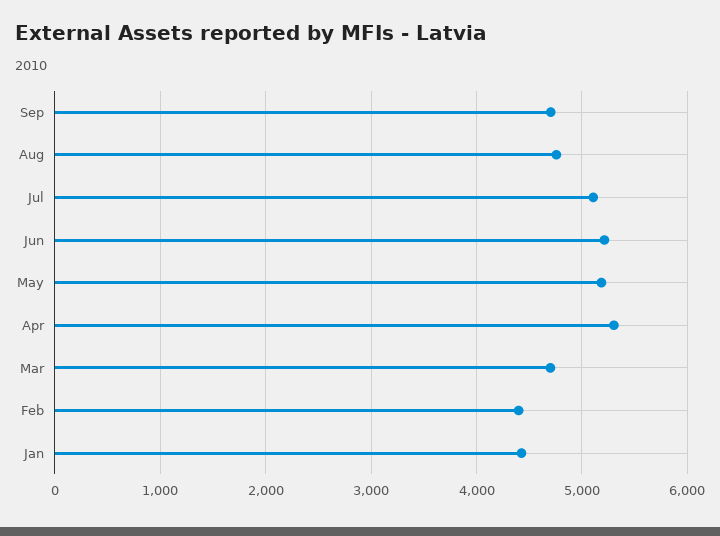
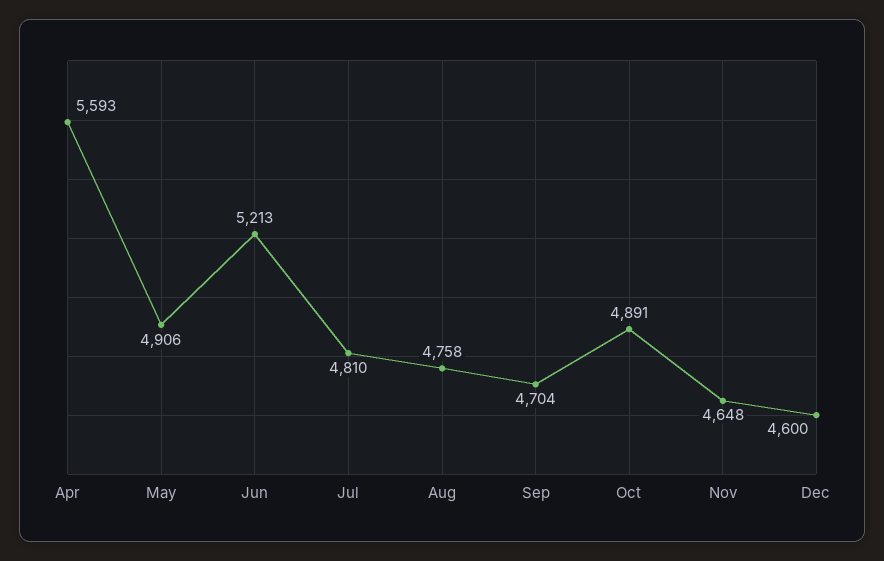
Jul: 5100 -> 4810
May: 5200 -> 4906
Apr: 5300 -> 5593
Mar: 4700 -> none
Feb: 4400 -> none
Jan: 4400 -> none
Oct: none -> 4891
Nov: none -> 4648
Dec: none -> 4600

